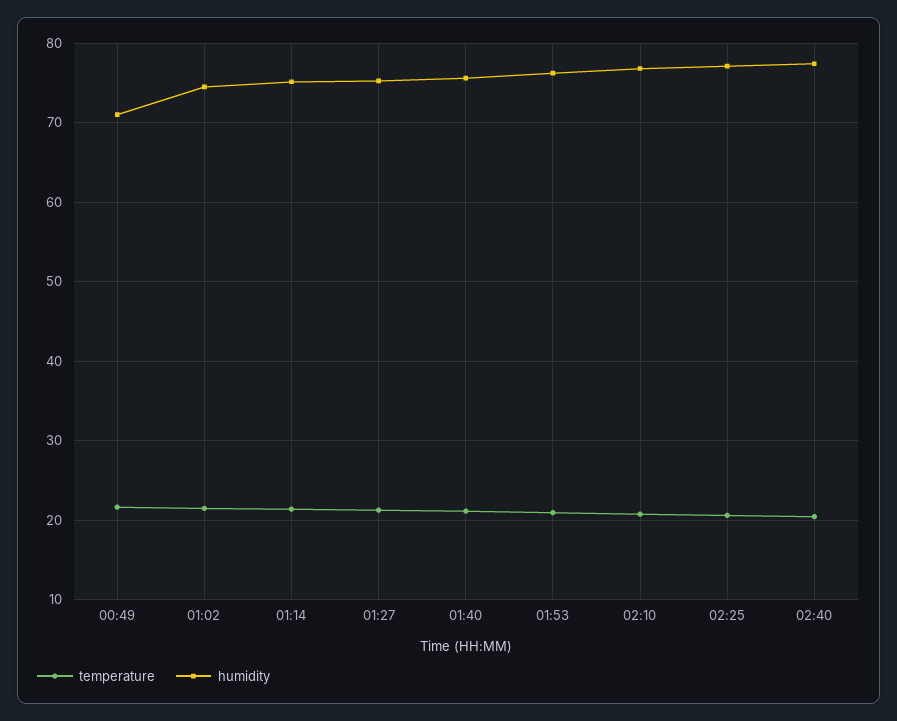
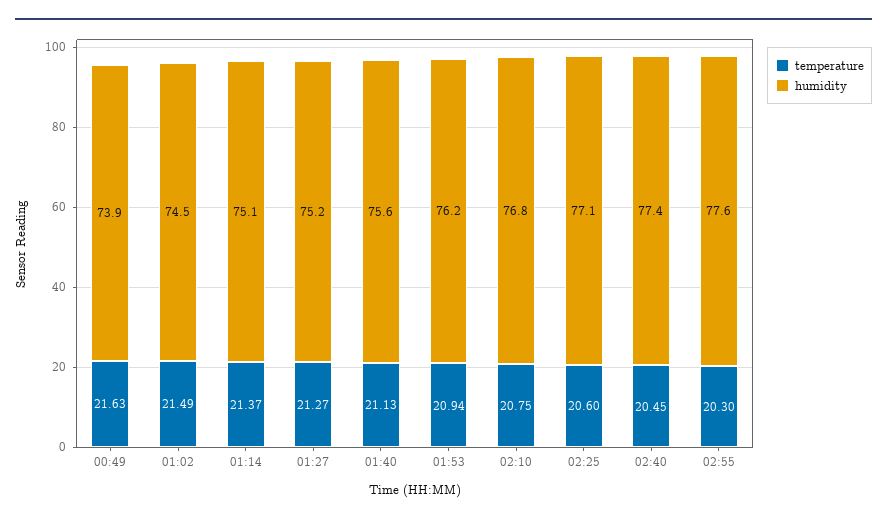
humidity, 00:49: 71 -> 73.9
temperature, 02:55: none -> 20.3
humidity, 02:55: none -> 77.6

